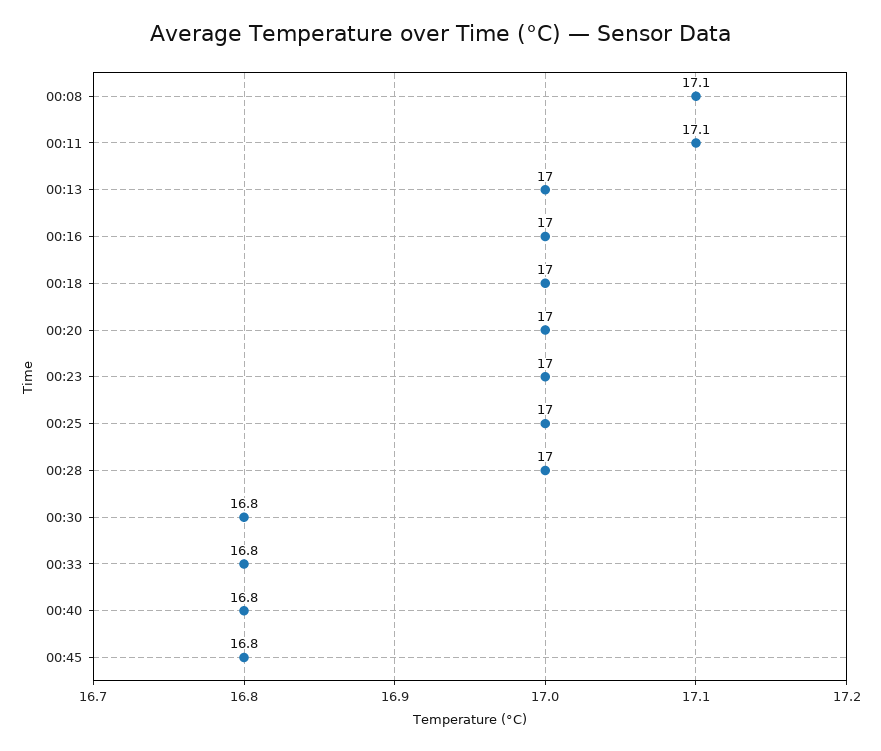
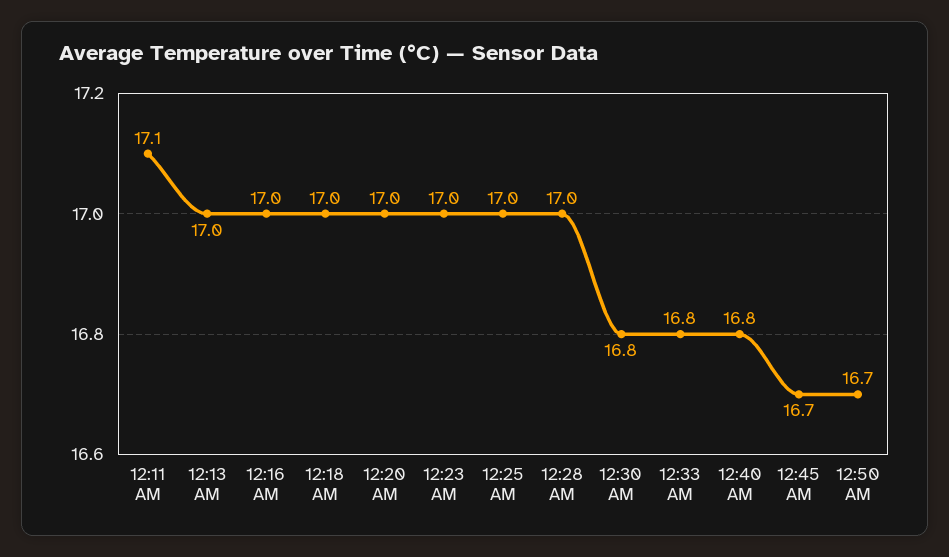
00:08: 17.1 -> none
00:45: 16.8 -> 16.7
12:50 AM: none -> 16.7

